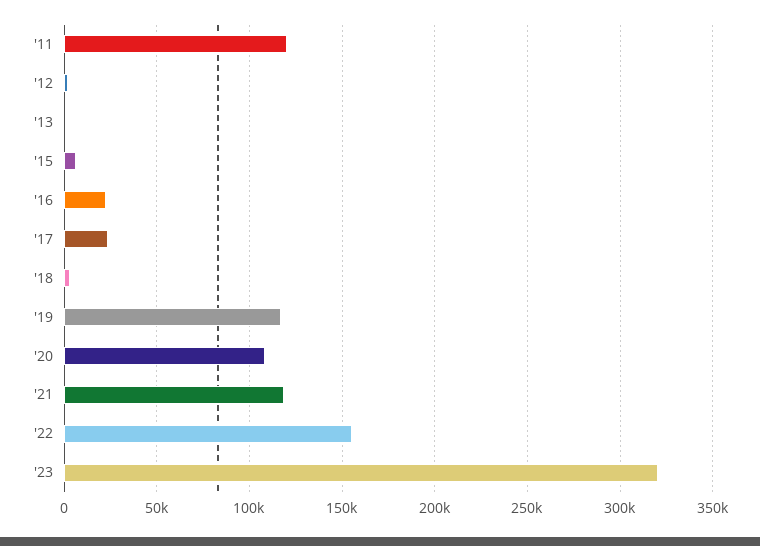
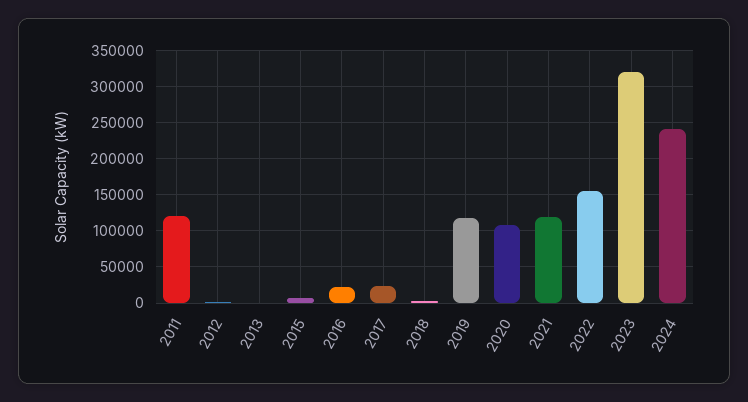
2024: none -> 240000

